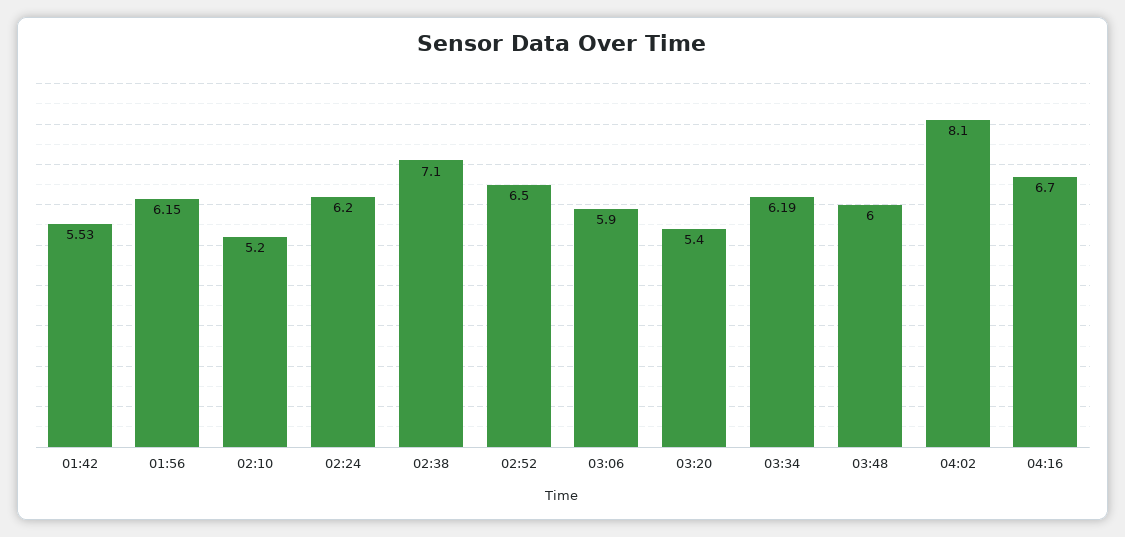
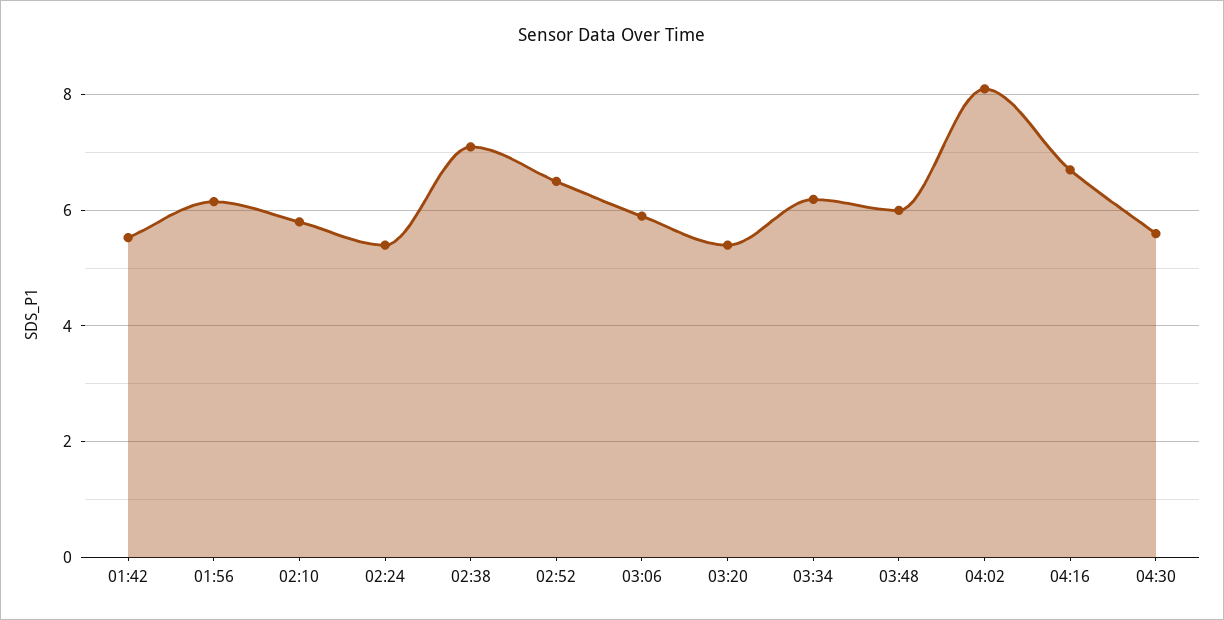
02:10: 5.2 -> 5.8
02:24: 6.2 -> 5.4
04:30: none -> 5.6

